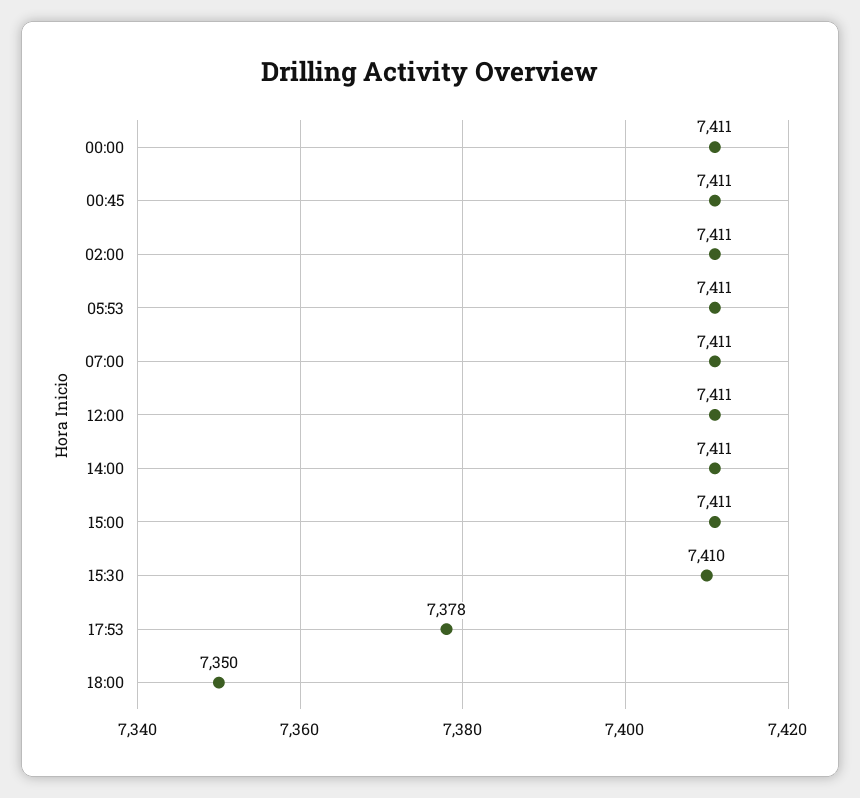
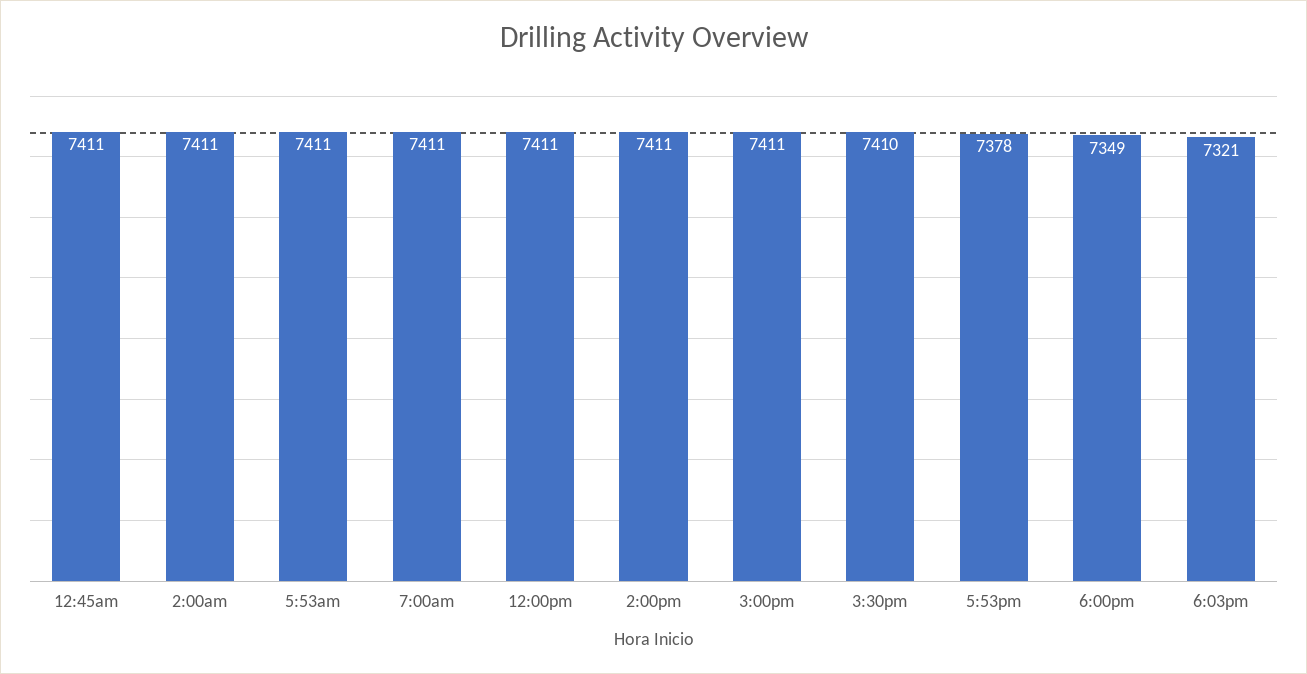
00:00: 7411 -> none
18:00: 7350 -> 7349
6:03pm: none -> 7321

